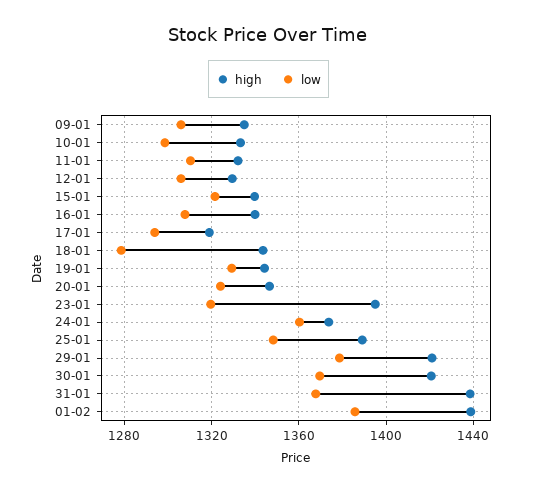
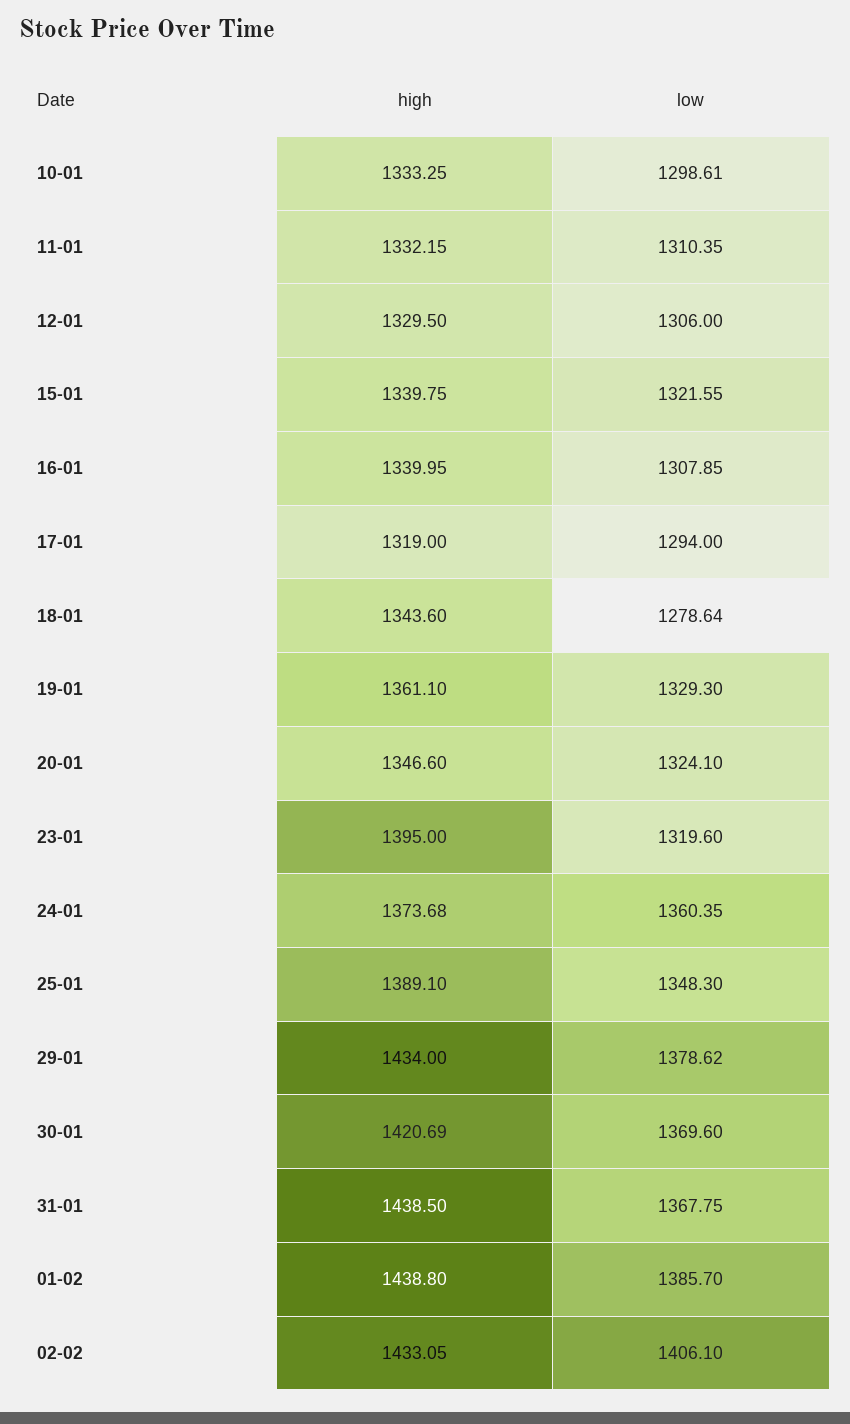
high, 09-01: 1335 -> none
low, 09-01: 1305 -> none
high, 19-01: 1345 -> 1361.1
high, 29-01: 1420 -> 1434
high, 02-02: none -> 1433.05
low, 02-02: none -> 1406.1

